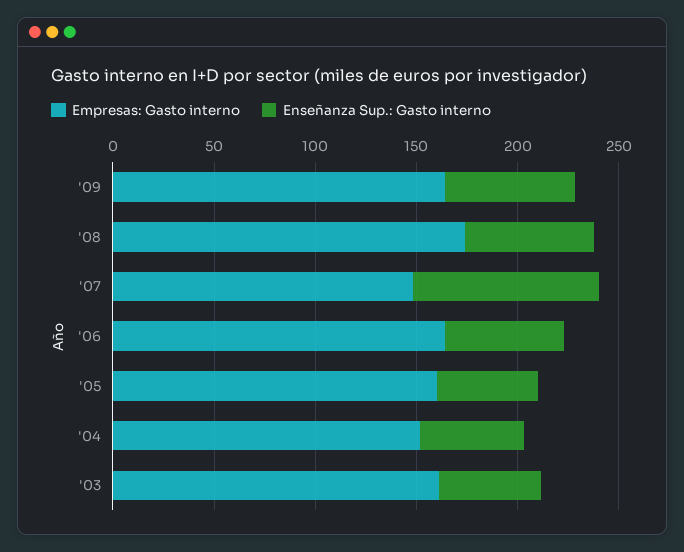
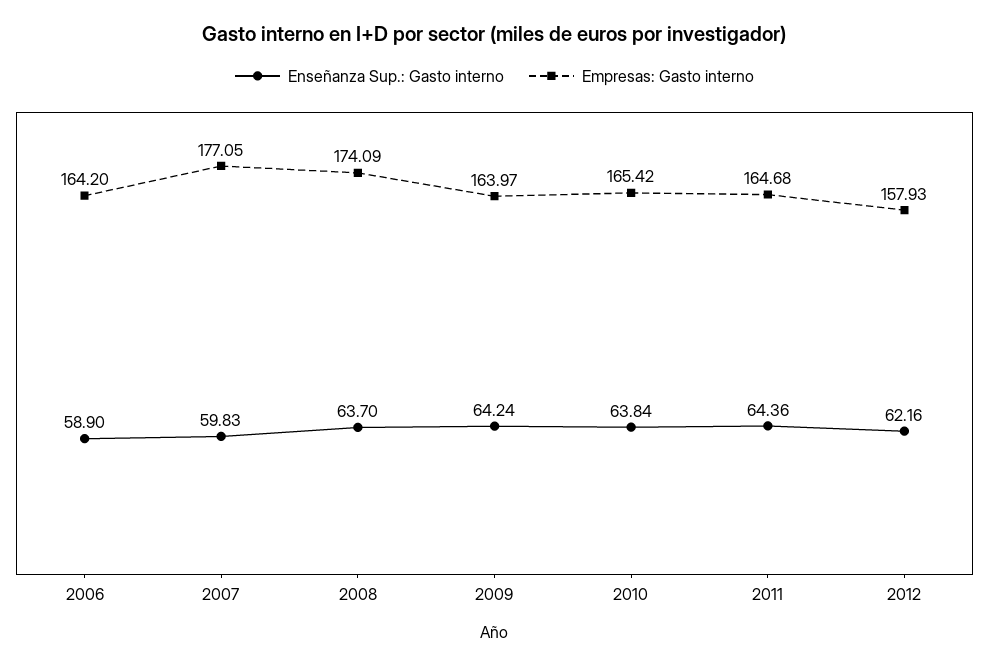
Empresas: Gasto interno, '07: 150 -> 177.05
Enseñanza Sup.: Gasto interno, '07: 90 -> 59.83
Empresas: Gasto interno, '05: 160 -> none
Enseñanza Sup.: Gasto interno, '05: 50 -> none
Empresas: Gasto interno, '04: 150 -> none
Enseñanza Sup.: Gasto interno, '04: 50 -> none
Empresas: Gasto interno, '03: 160 -> none
Enseñanza Sup.: Gasto interno, '03: 50 -> none
Enseñanza Sup.: Gasto interno, 2010: none -> 63.84
Empresas: Gasto interno, 2010: none -> 165.42
Enseñanza Sup.: Gasto interno, 2011: none -> 64.36
Empresas: Gasto interno, 2011: none -> 164.68
Enseñanza Sup.: Gasto interno, 2012: none -> 62.16
Empresas: Gasto interno, 2012: none -> 157.93

